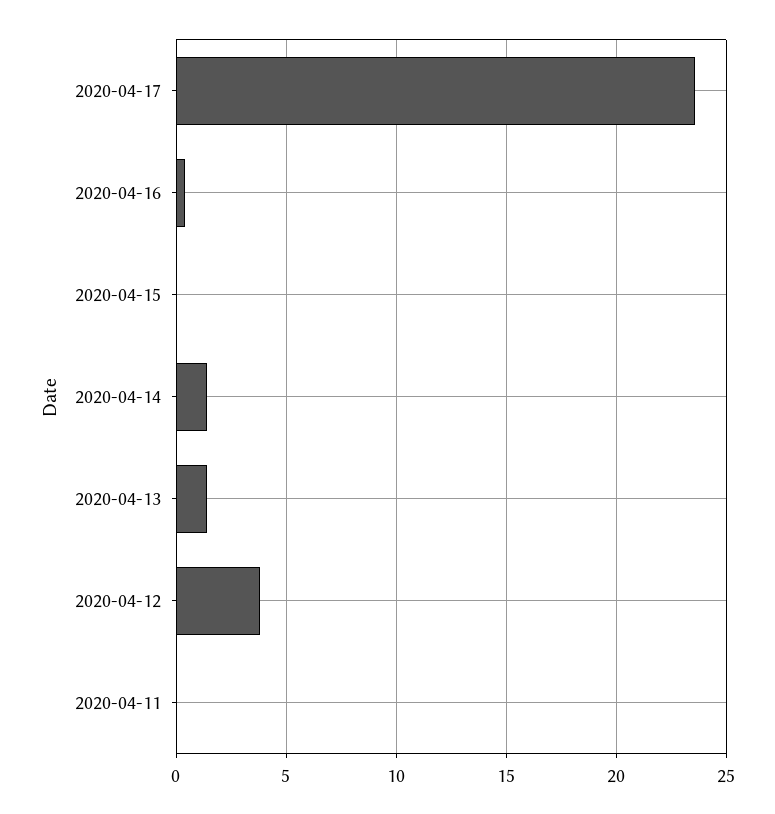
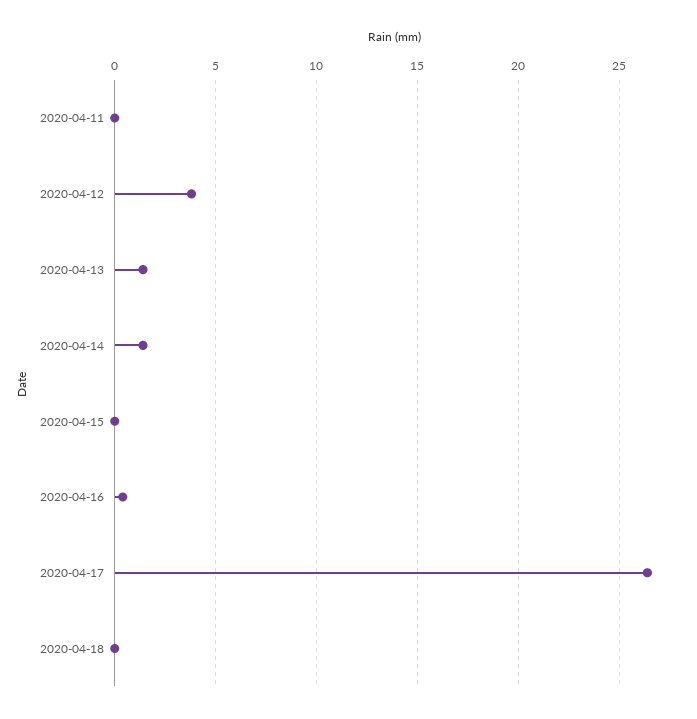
2020-04-17: 23.5 -> 26.5
2020-04-18: none -> 0

